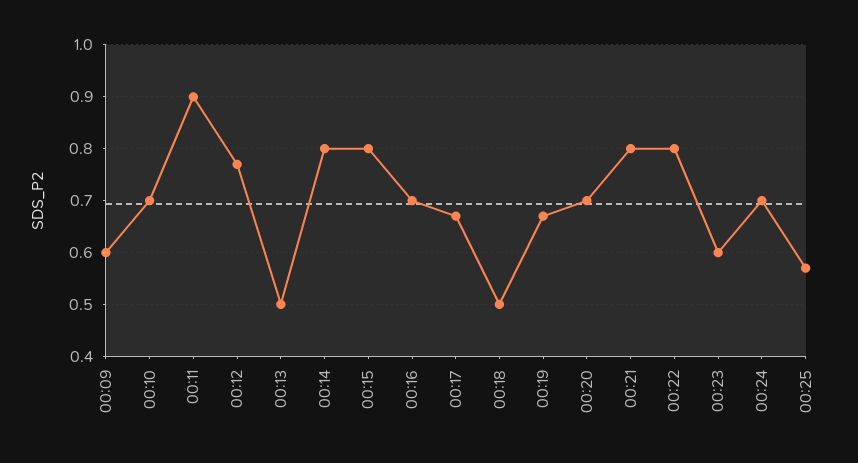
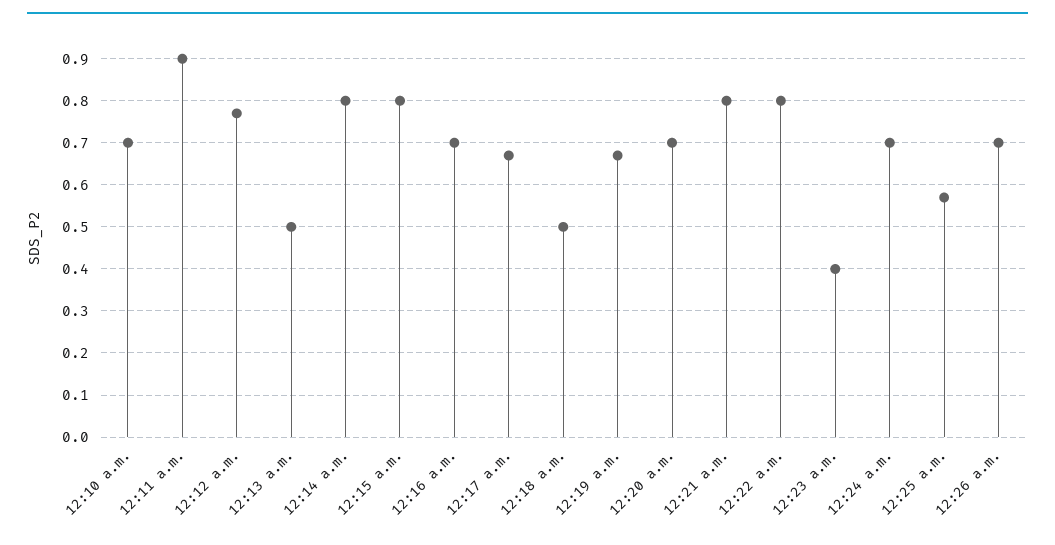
00:09: 0.6 -> none
00:23: 0.6 -> 0.4
12:26 a.m.: none -> 0.7

